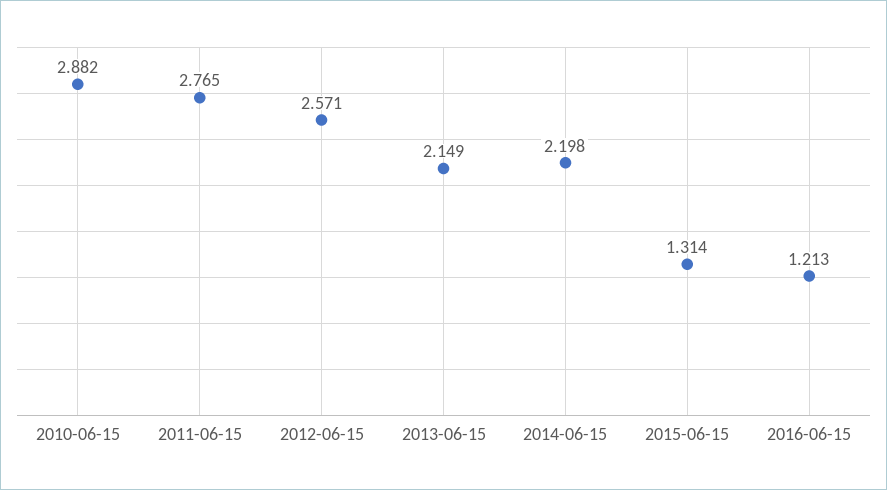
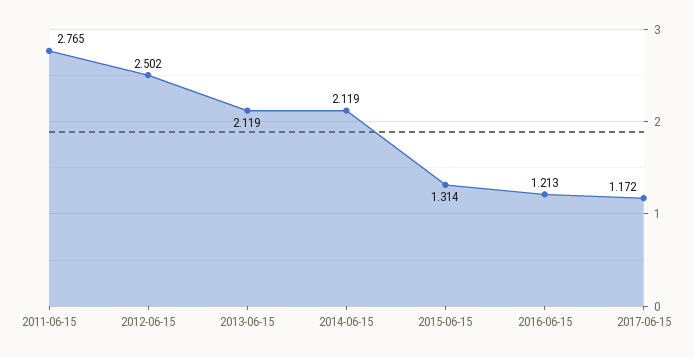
2010-06-15: 2.882 -> none
2012-06-15: 2.571 -> 2.502
2013-06-15: 2.149 -> 2.119
2014-06-15: 2.198 -> 2.119
2017-06-15: none -> 1.172

